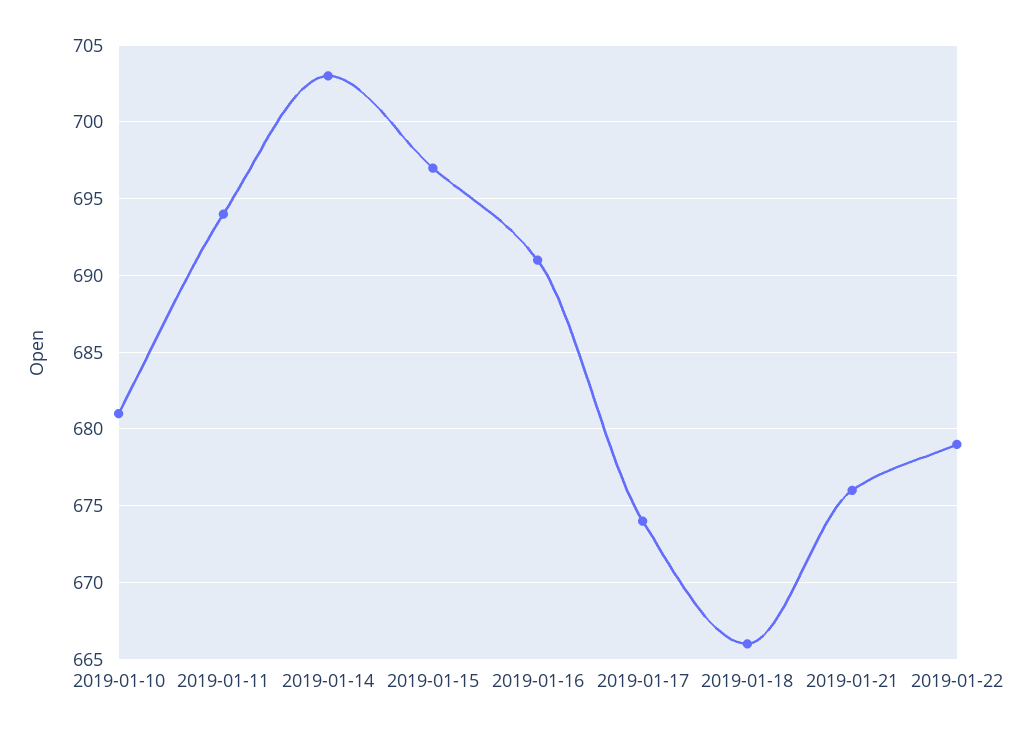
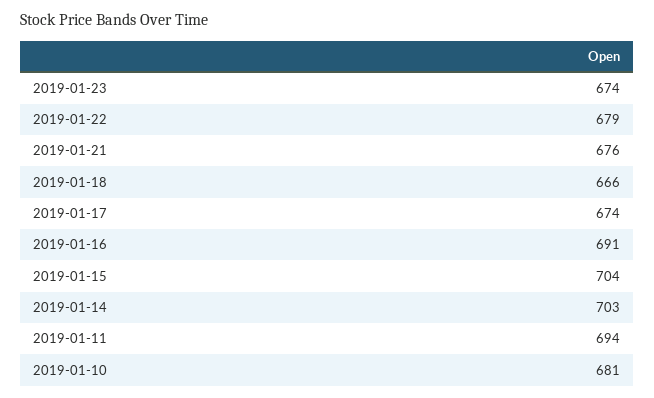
2019-01-15: 697 -> 704
2019-01-23: none -> 674

